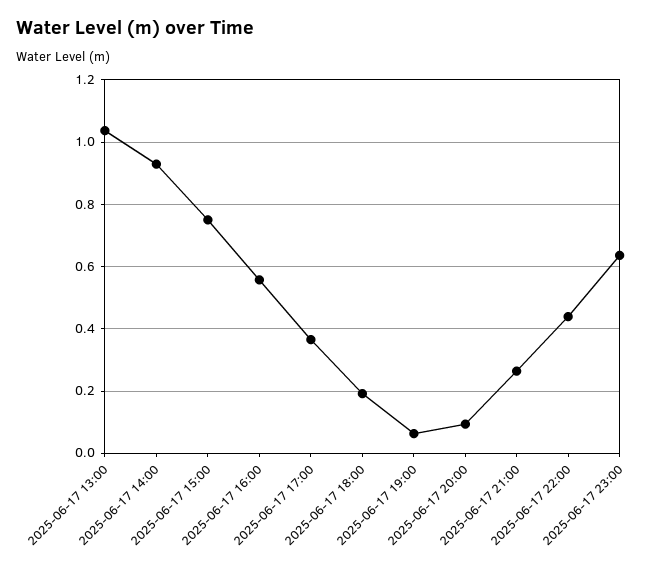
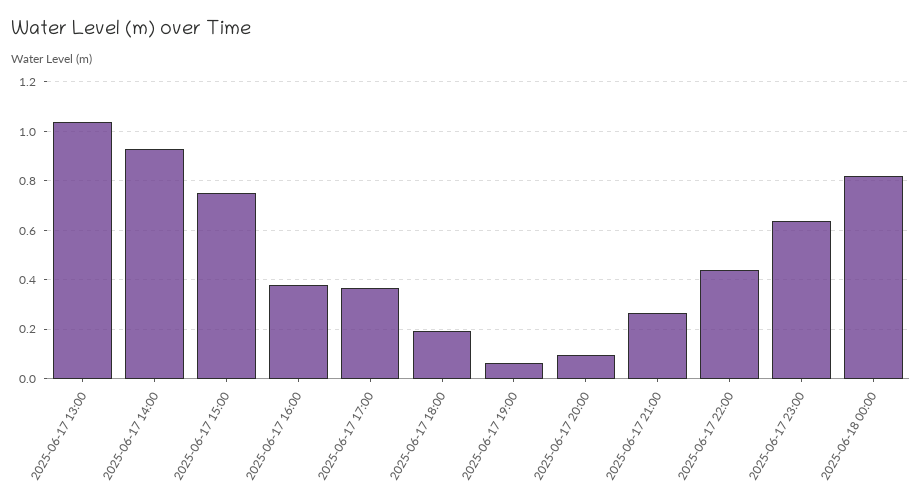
2025-06-17 16:00: 0.56 -> 0.375
2025-06-18 00:00: none -> 0.825

